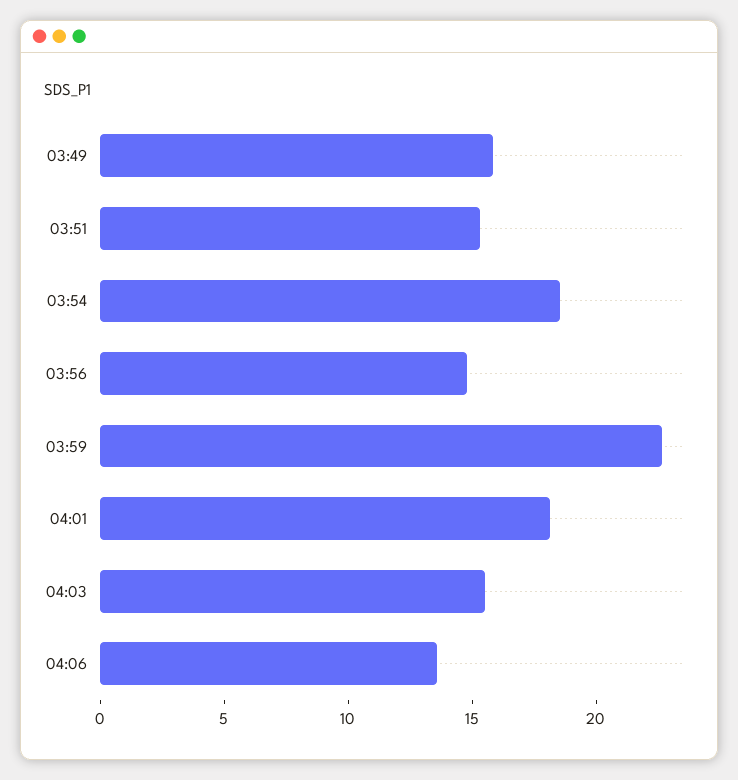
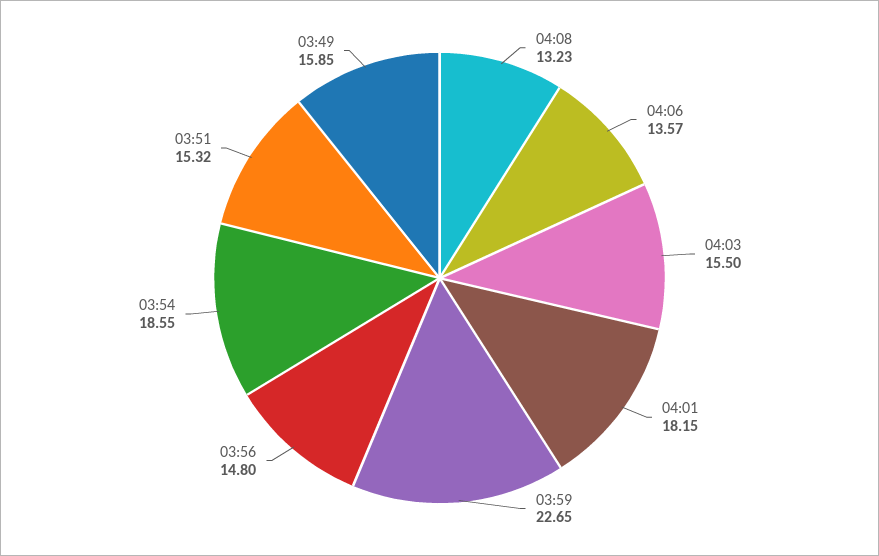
04:08: none -> 13.23

